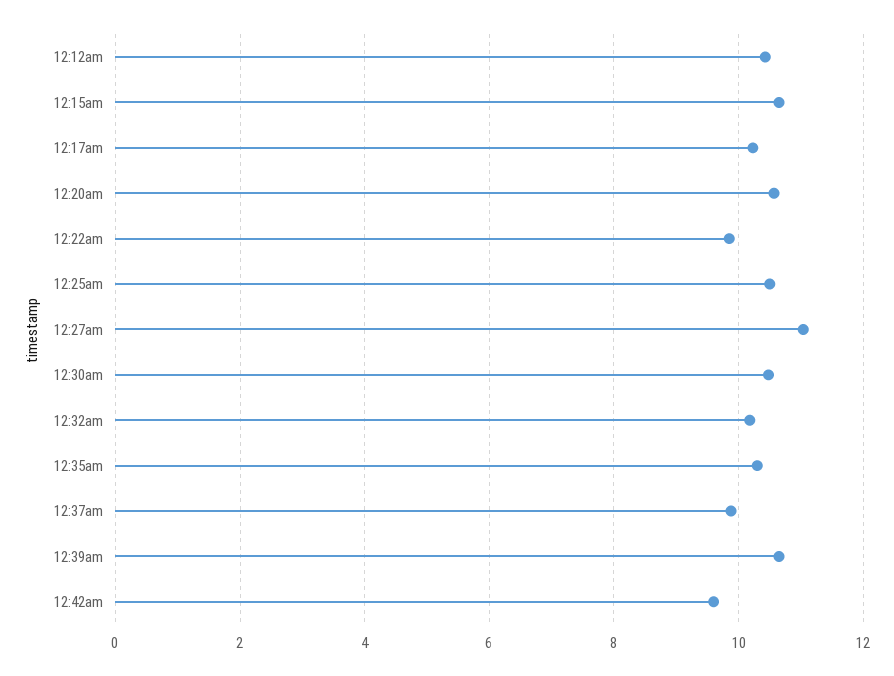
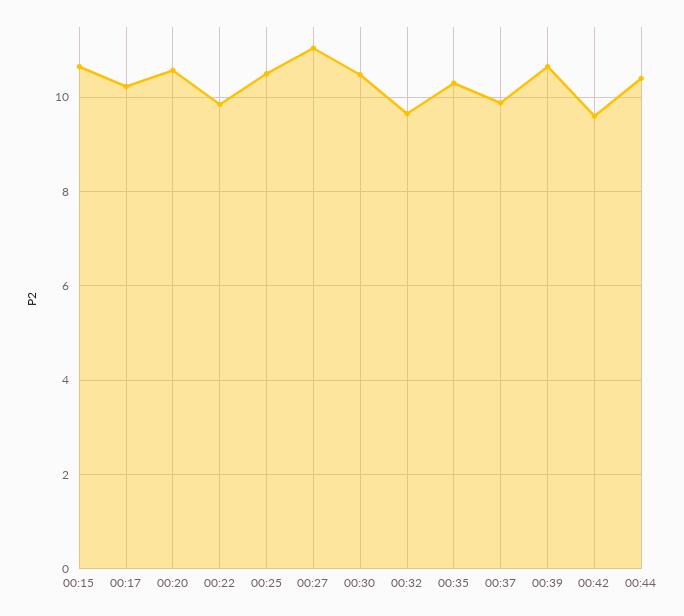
12:12am: 10.4 -> none
12:32am: 10.2 -> 9.6
00:44: none -> 10.4

